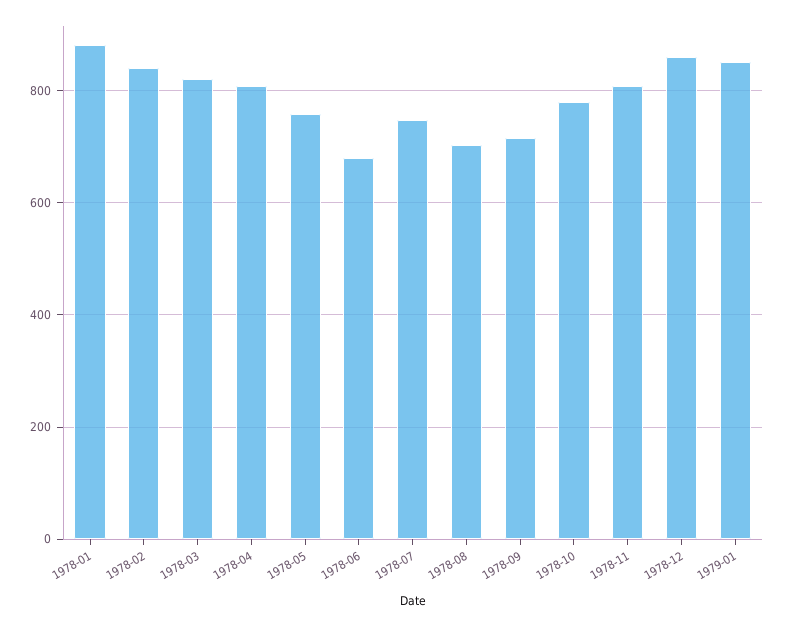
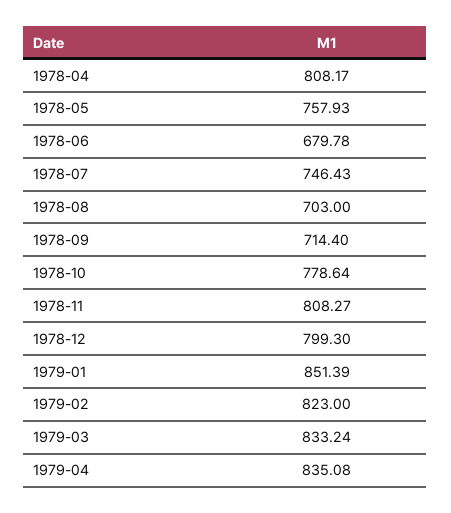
1978-01: 880 -> none
1978-02: 840 -> none
1978-03: 820 -> none
1978-12: 860 -> 799.3
1979-02: none -> 823
1979-03: none -> 833.24
1979-04: none -> 835.08

